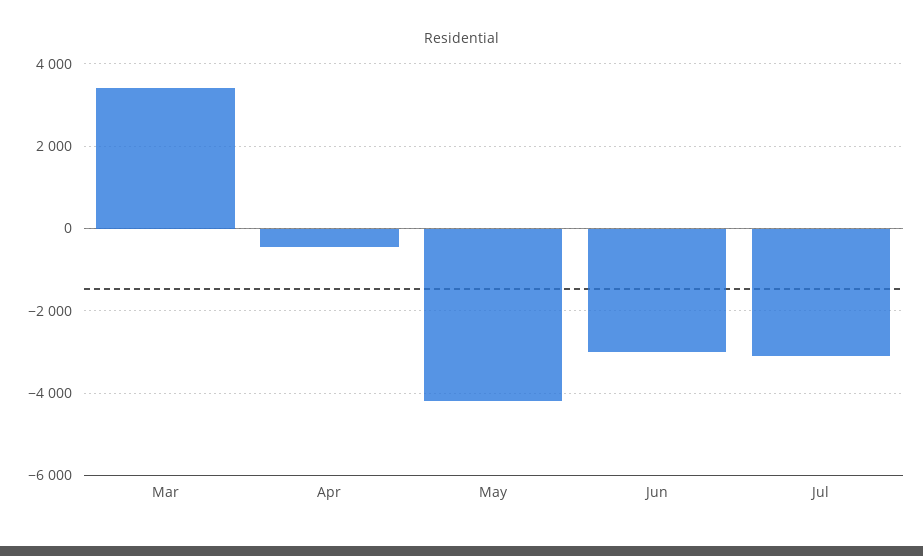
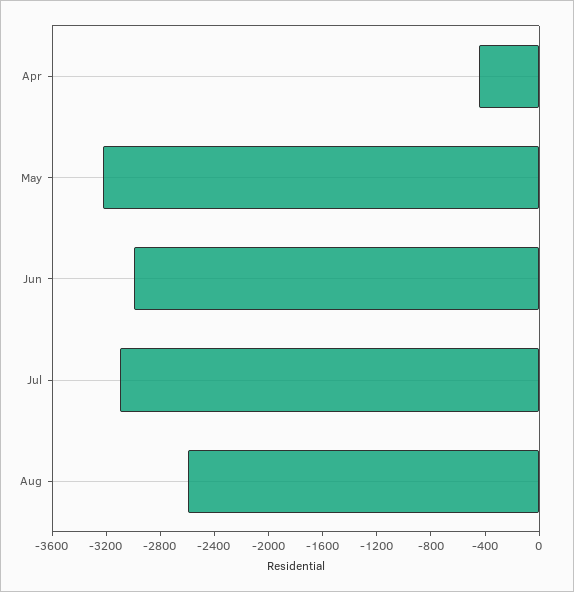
Mar: 3400 -> none
May: -4200 -> -3200
Aug: none -> -2600

